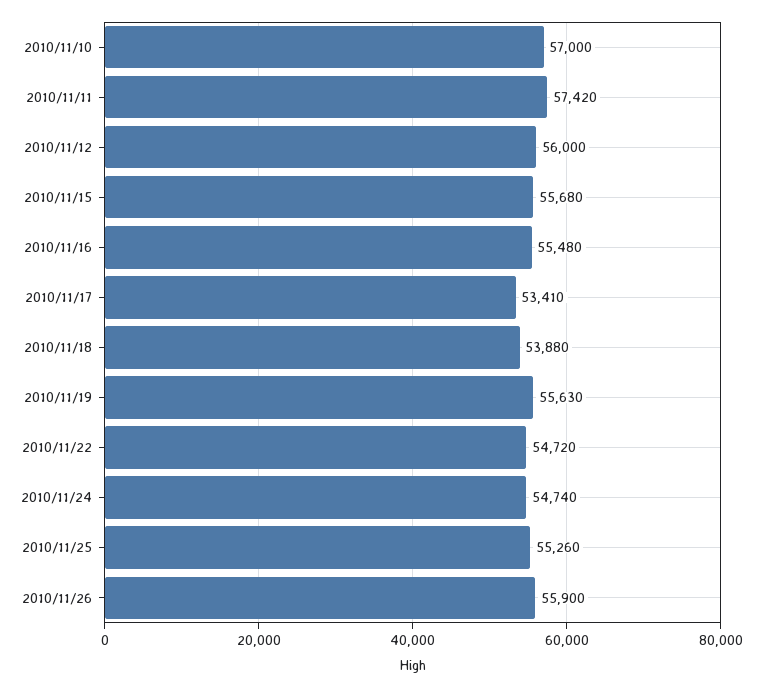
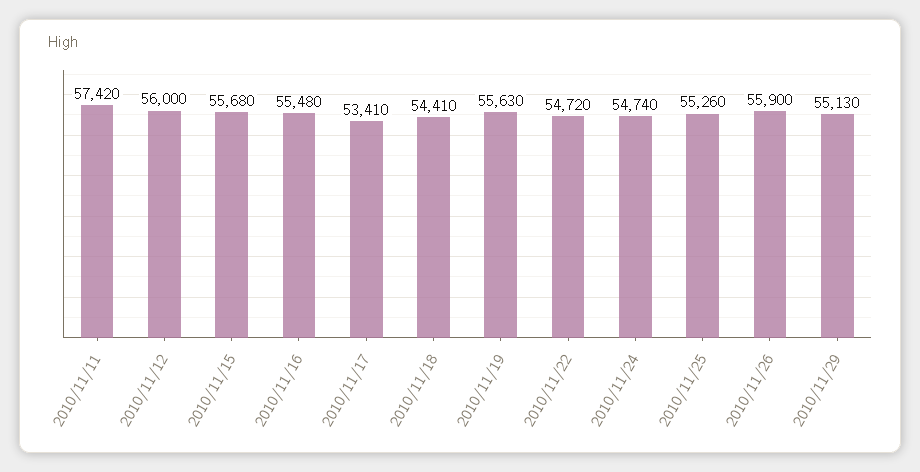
2010/11/10: 57000 -> none
2010/11/18: 53880 -> 54410
2010/11/29: none -> 55130

